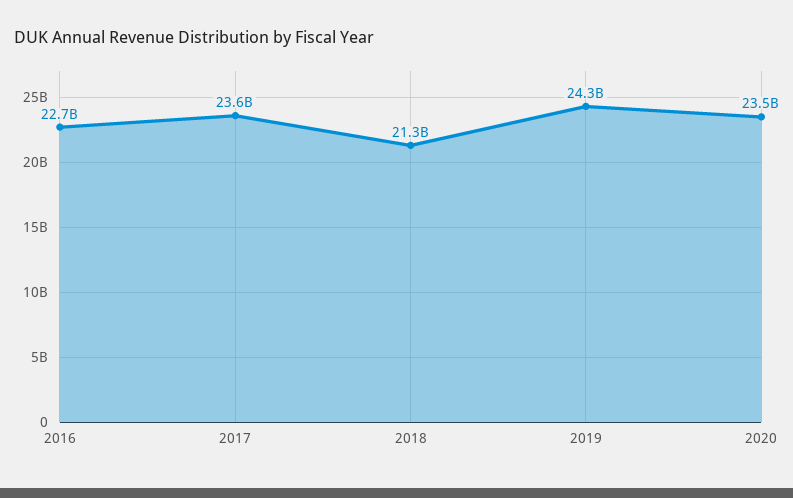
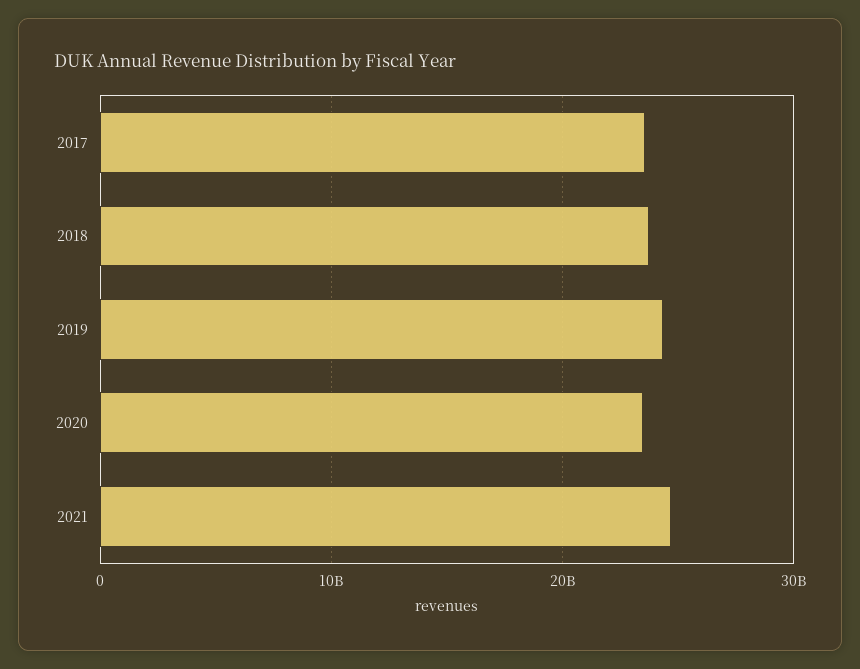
2016: 22700000000 -> none
2018: 21300000000 -> 24000000000
2021: none -> 25000000000

